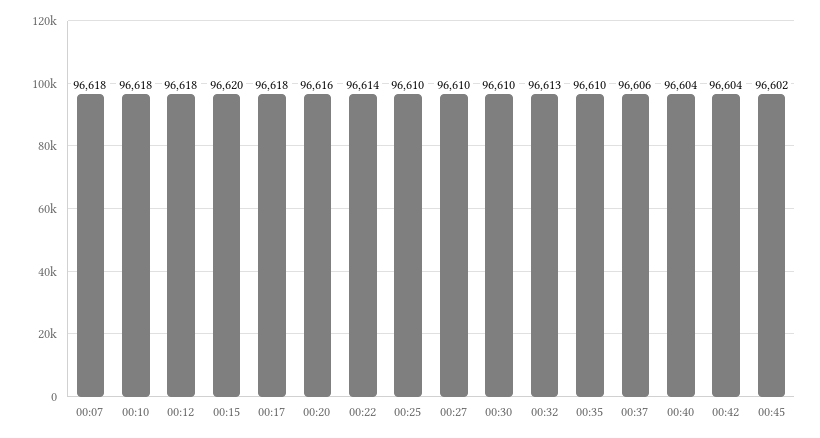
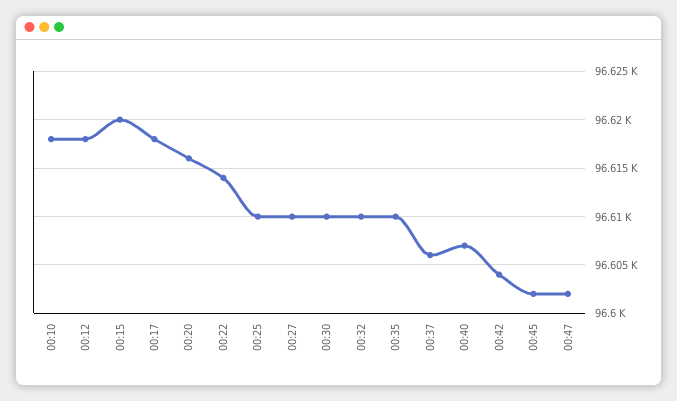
00:07: 96618 -> none
00:32: 96613 -> 96610
00:40: 96604 -> 96607
00:47: none -> 96602

